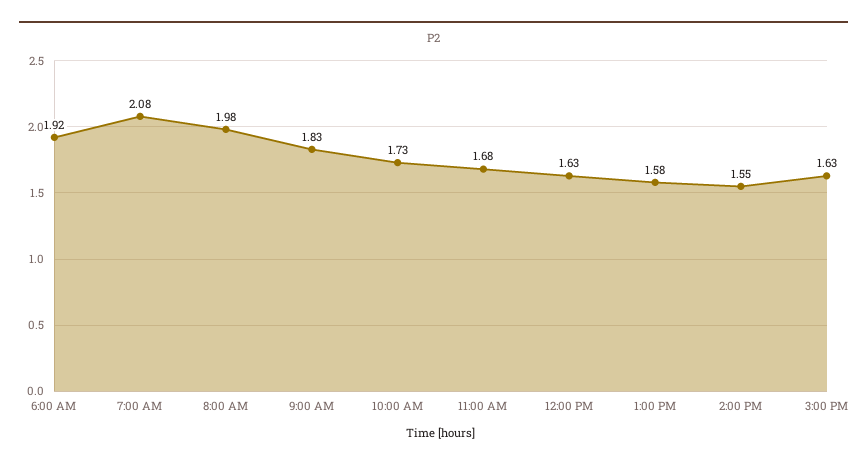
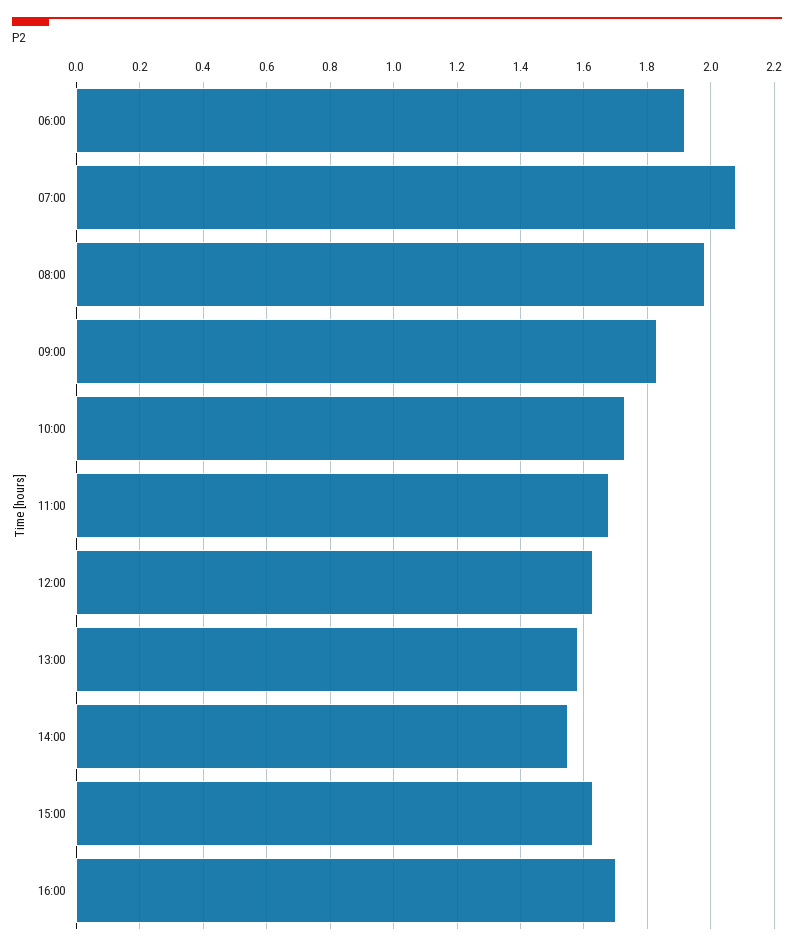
16:00: none -> 1.7

